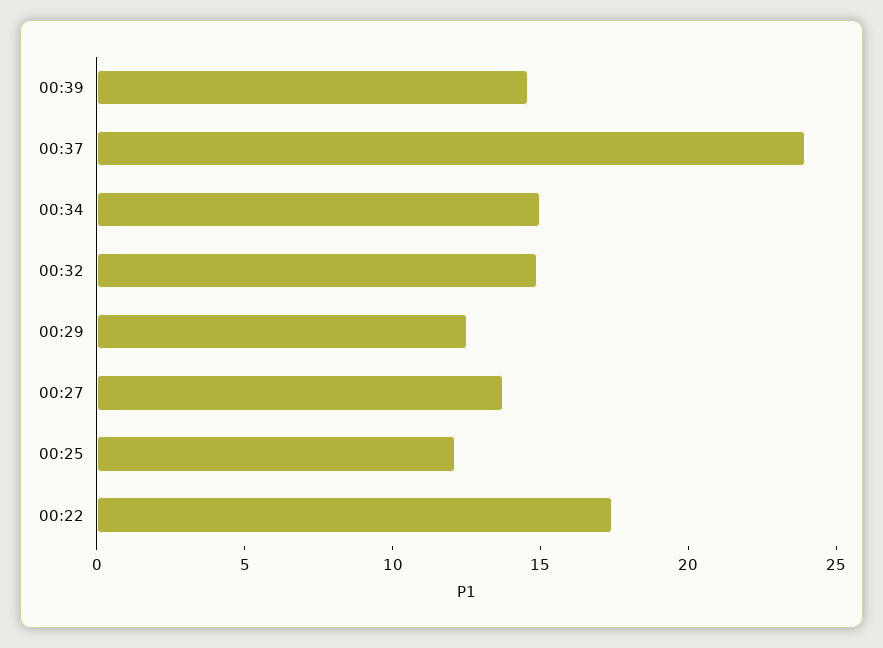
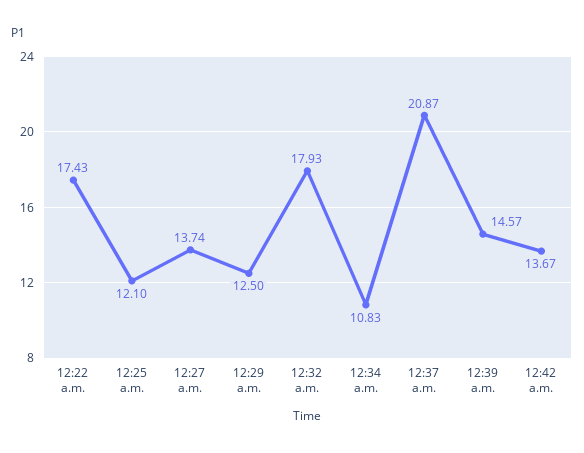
00:37: 24 -> 20.87
00:34: 15 -> 10.83
00:32: 15 -> 17.93
12:42 a.m.: none -> 13.67

